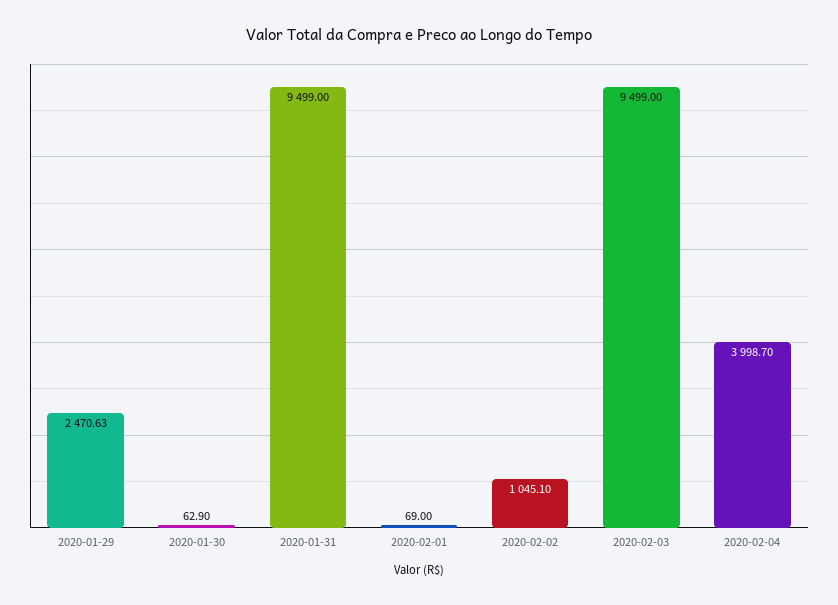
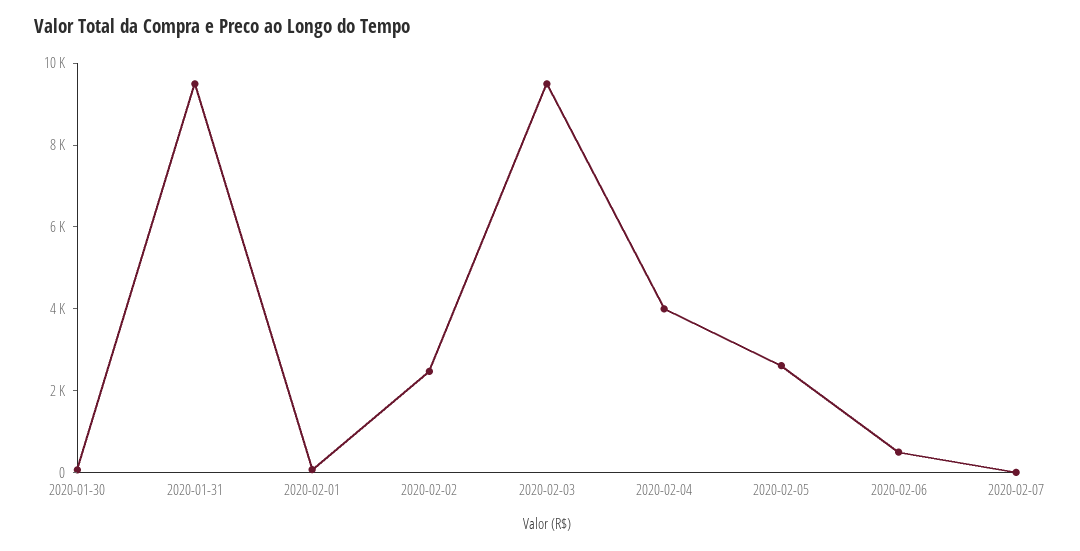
2020-01-29: 2470.63 -> none
2020-02-02: 1045.1 -> 2500
2020-02-05: none -> 2500
2020-02-06: none -> 500
2020-02-07: none -> 0

